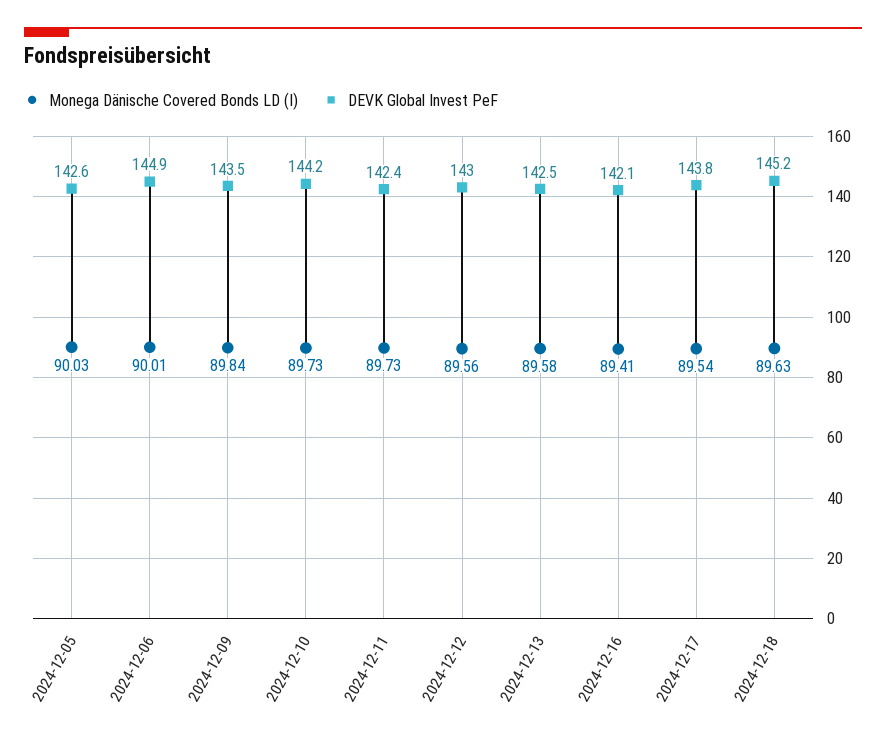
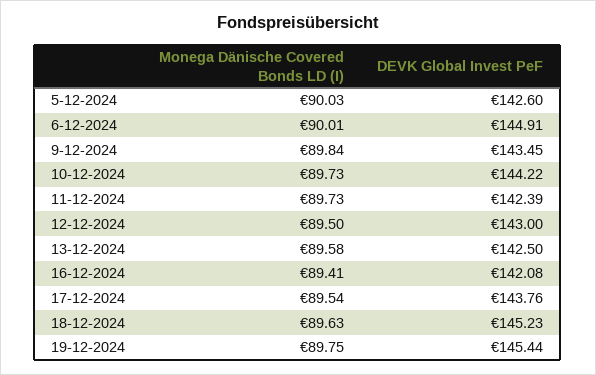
Monega Dänische Covered Bonds LD (I), 2024-12-12: 89.56 -> 89.5
Monega Dänische Covered Bonds LD (I), 19-12-2024: none -> 89.75
DEVK Global Invest PeF, 19-12-2024: none -> 145.44

